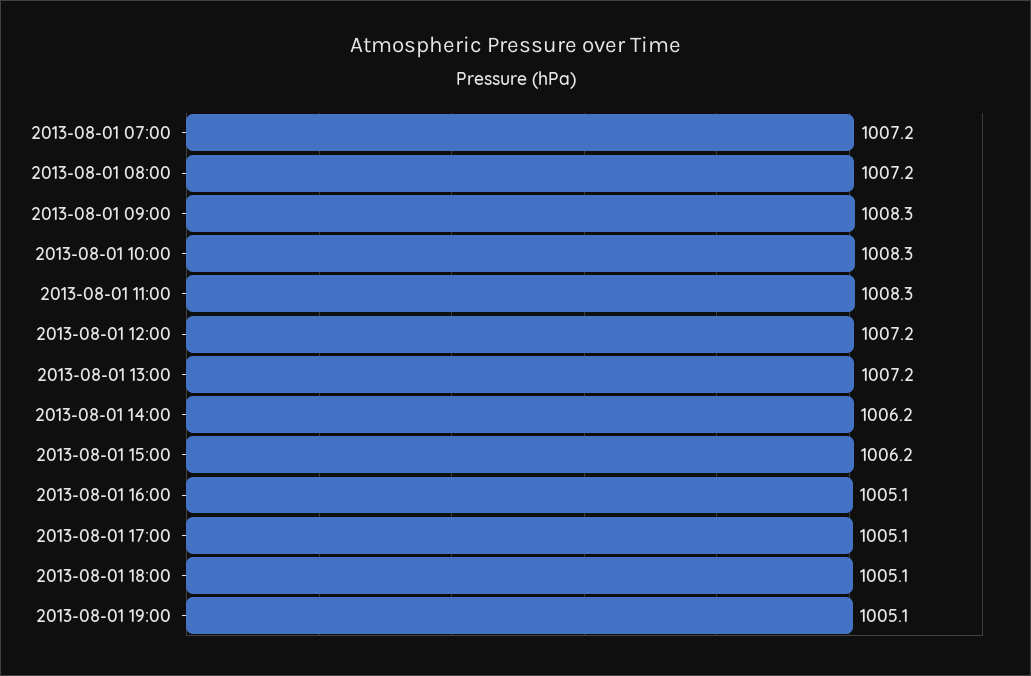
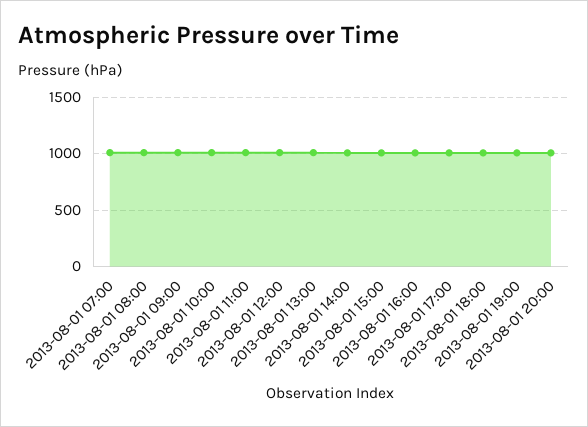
2013-08-01 20:00: none -> 1000

